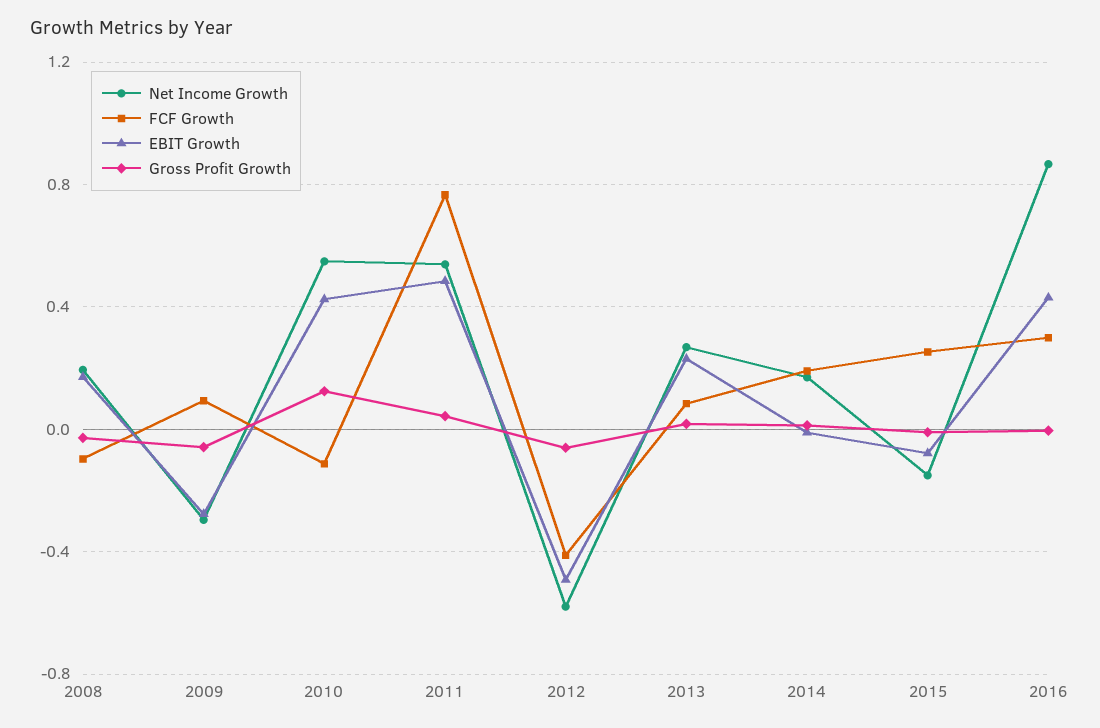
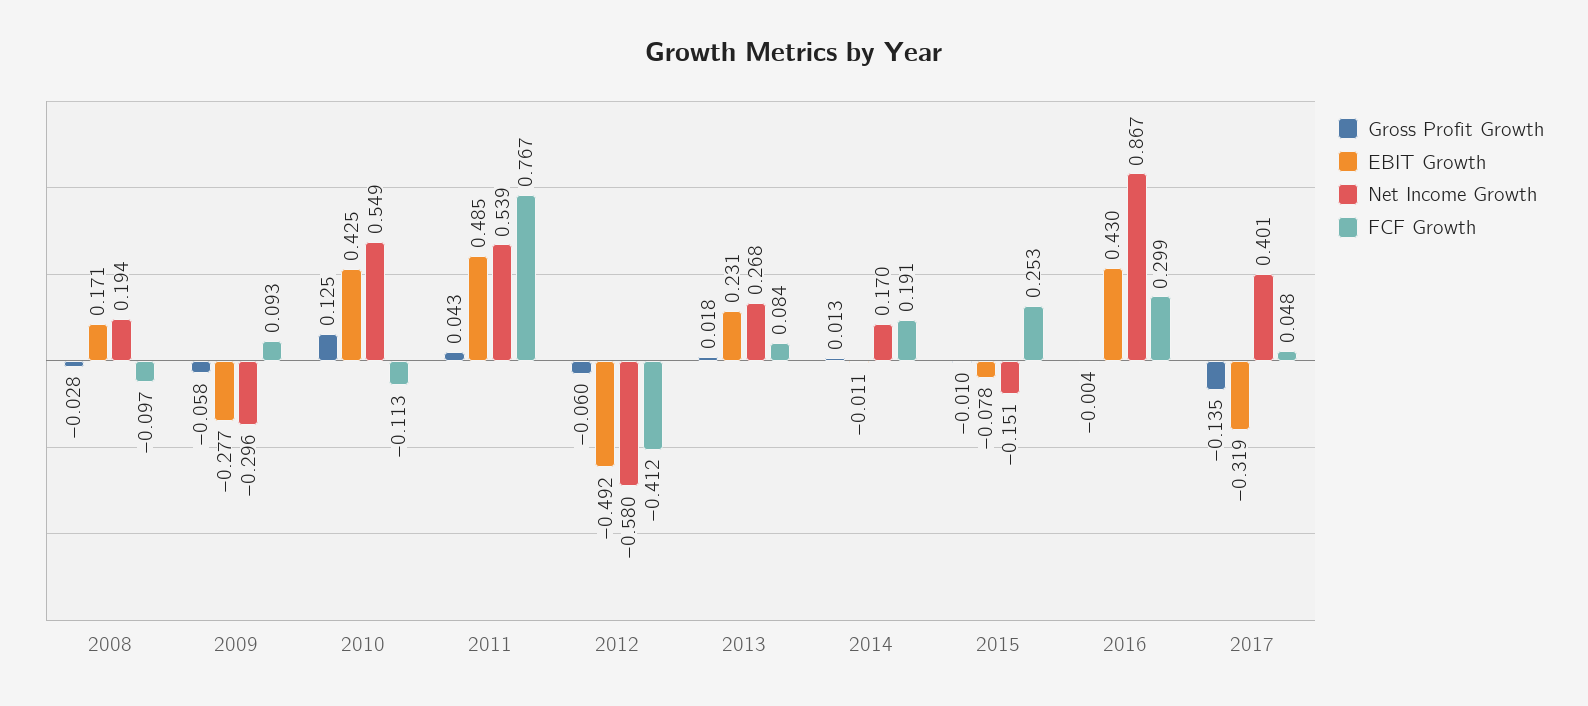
Gross Profit Growth, 2017: none -> -0.135
EBIT Growth, 2017: none -> -0.319
Net Income Growth, 2017: none -> 0.401
FCF Growth, 2017: none -> 0.048

